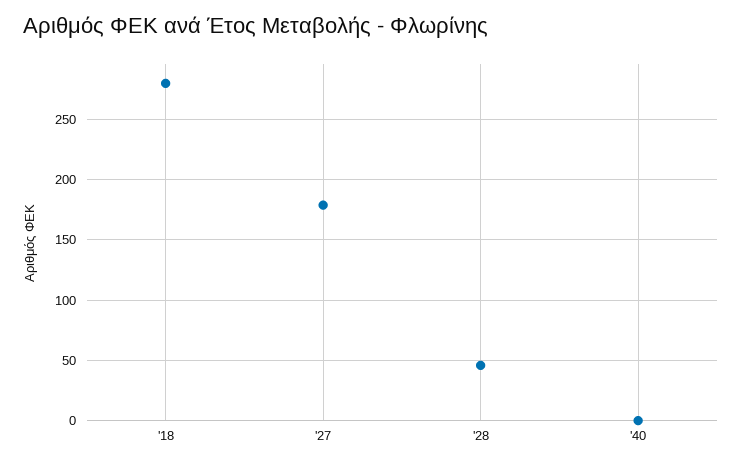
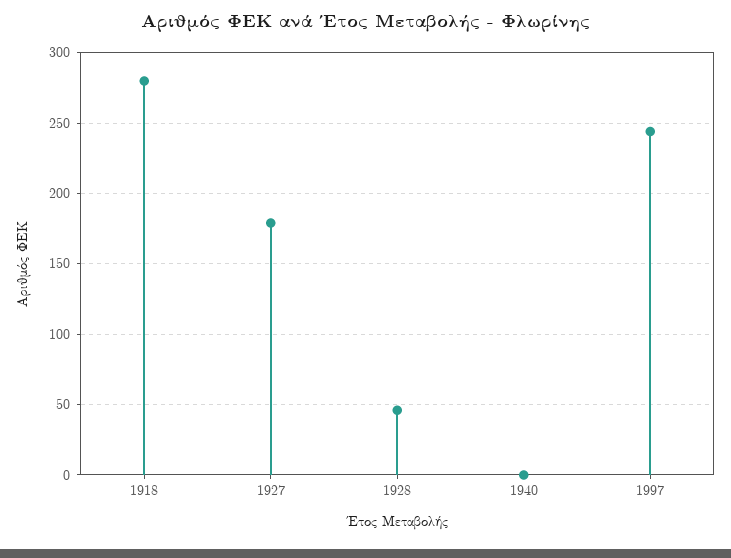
1997: none -> 245

